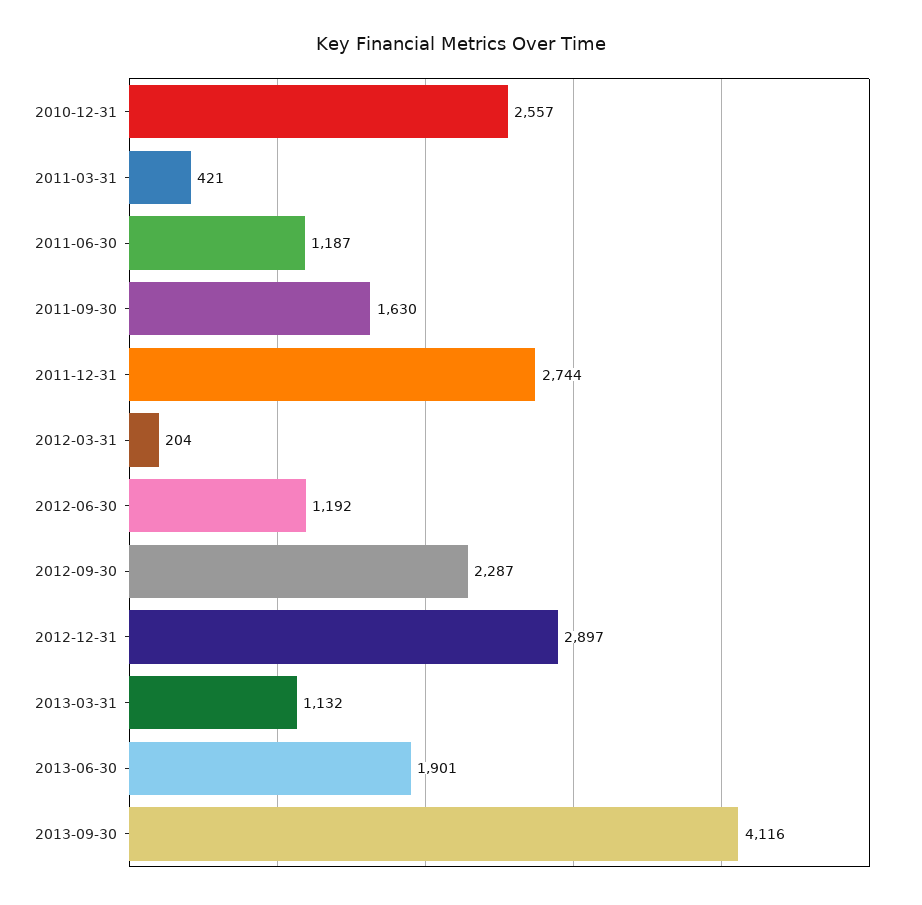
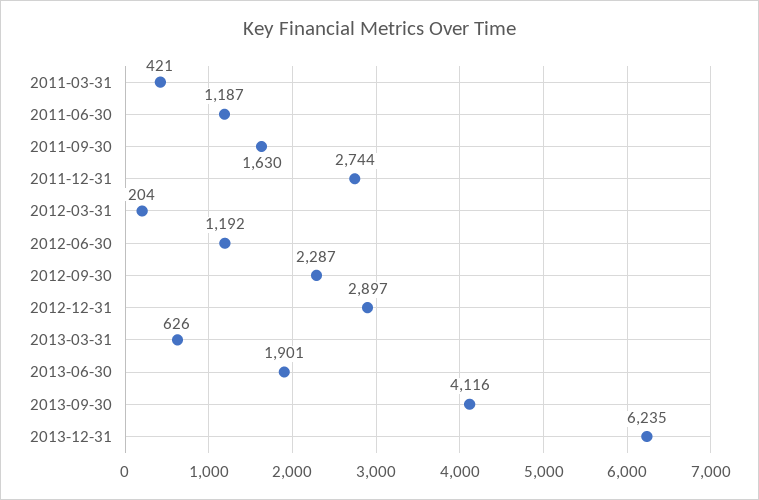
2010-12-31: 2557 -> none
2013-03-31: 1132 -> 626
2013-12-31: none -> 6235

